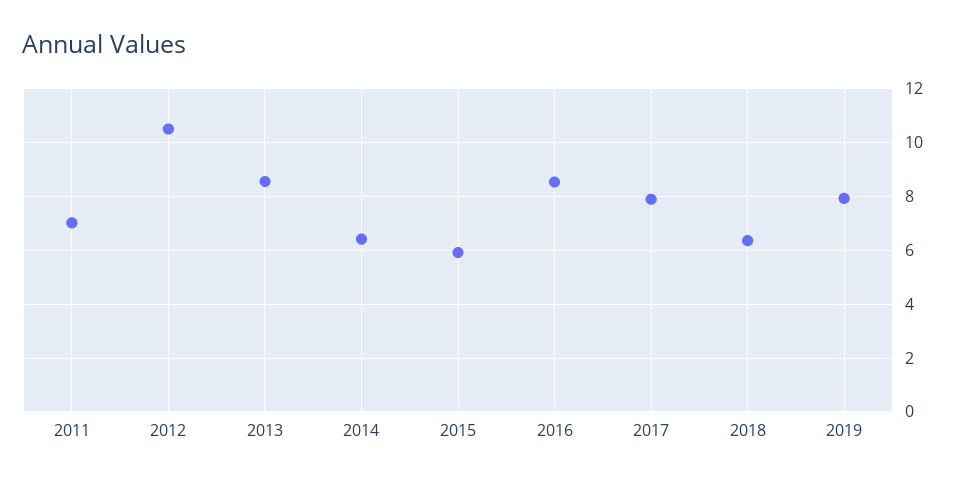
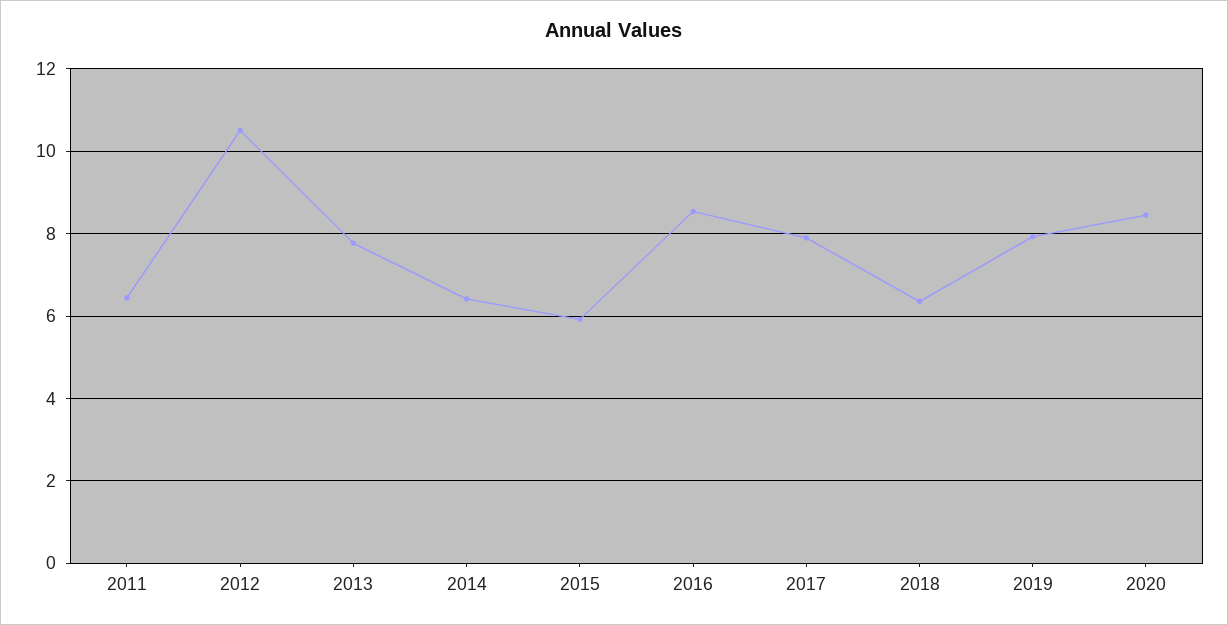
2011: 7 -> 6.4
2013: 8.5 -> 7.8
2020: none -> 8.4

